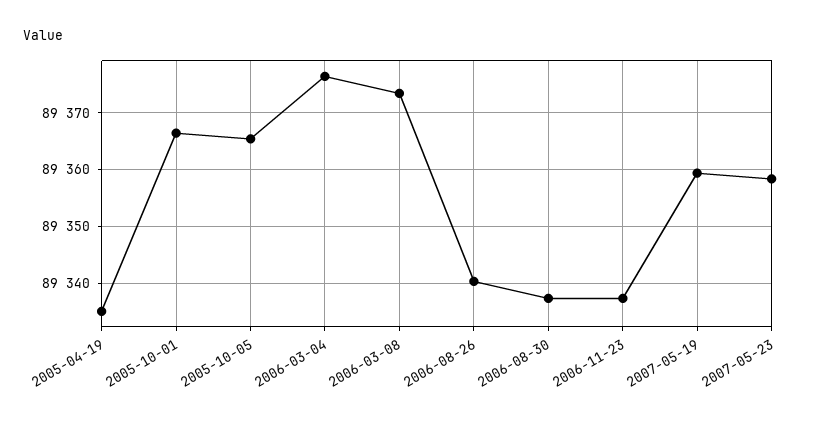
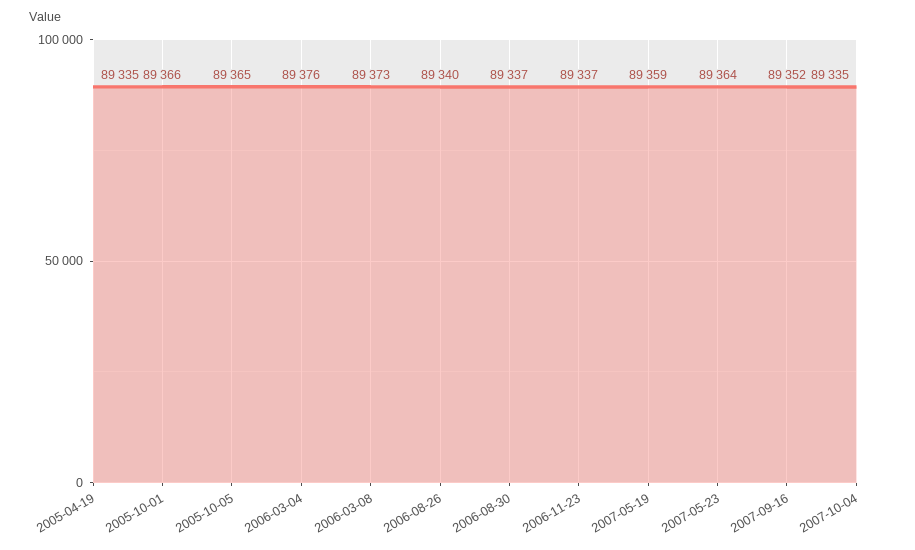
2007-05-23: 89358 -> 89364
2007-09-16: none -> 89352
2007-10-04: none -> 89335

